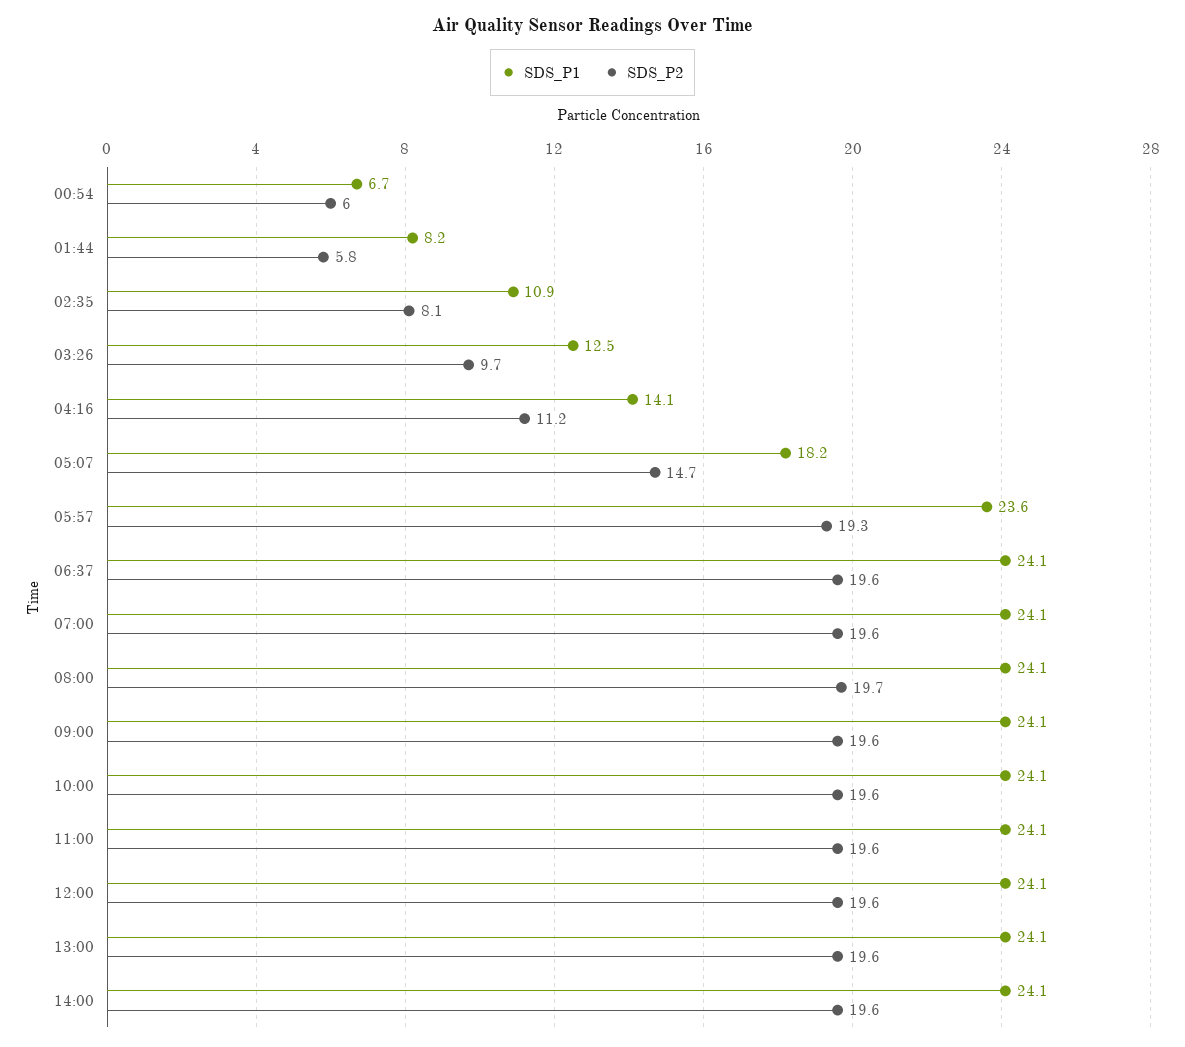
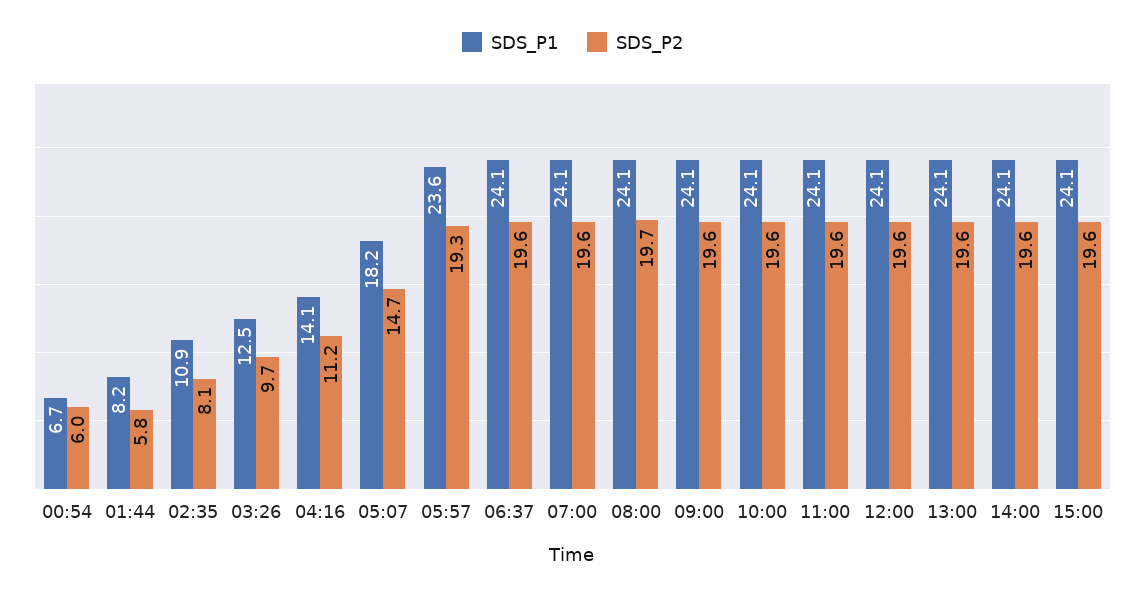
SDS_P1, 15:00: none -> 24.1
SDS_P2, 15:00: none -> 19.6

